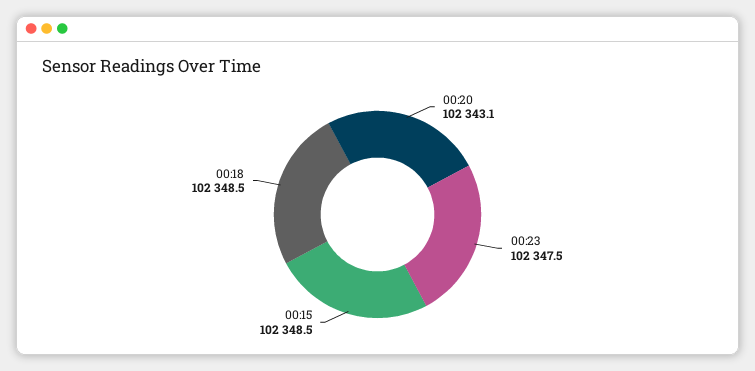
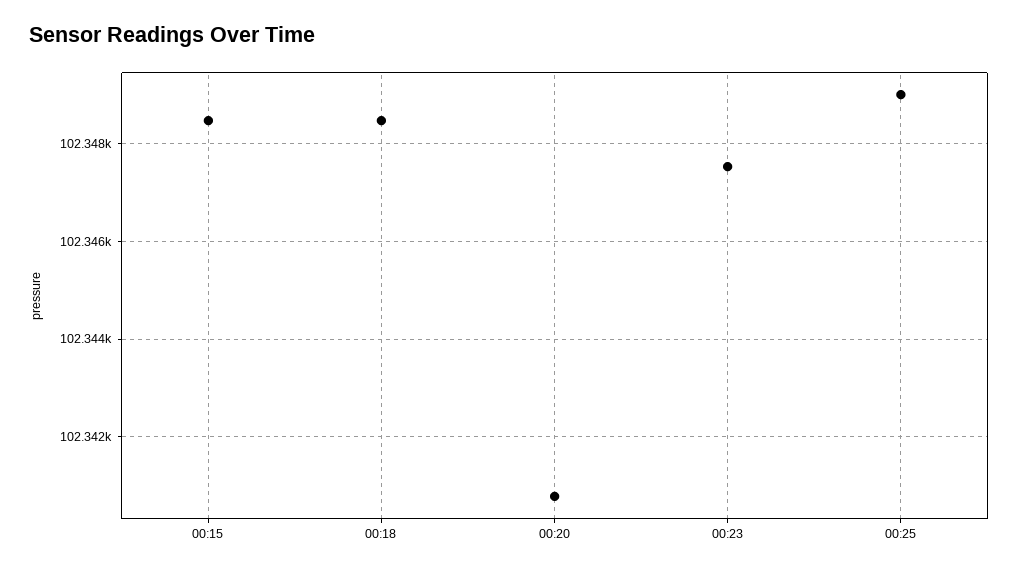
00:20: 102343.1 -> 102340.8
00:25: none -> 102349

